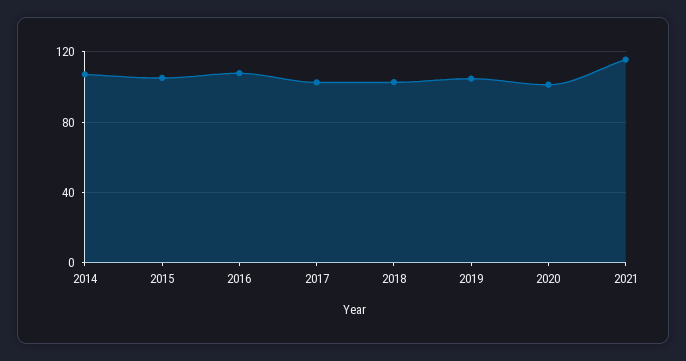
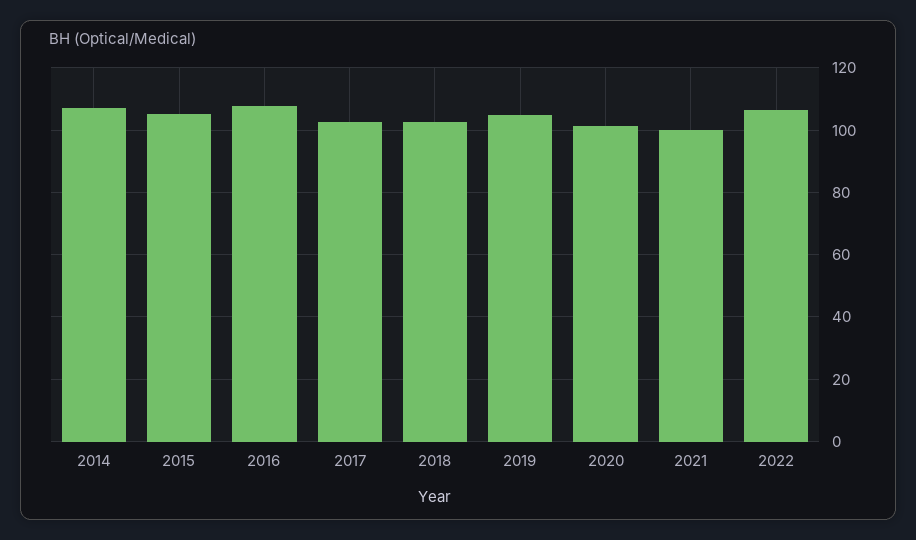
2021: 115 -> 100
2022: none -> 106

